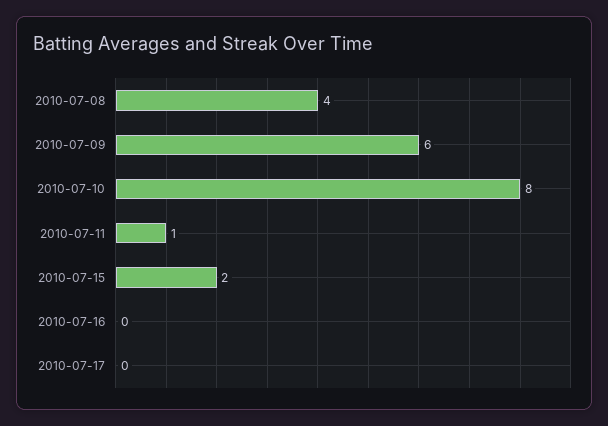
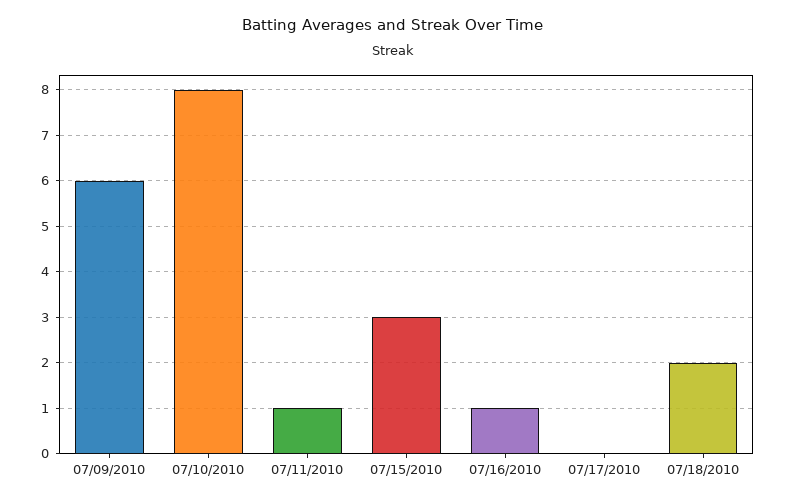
2010-07-08: 4 -> none
2010-07-15: 2 -> 3
2010-07-16: 0 -> 1
07/18/2010: none -> 2

